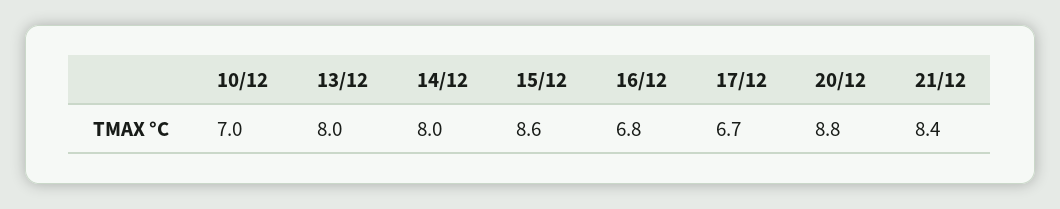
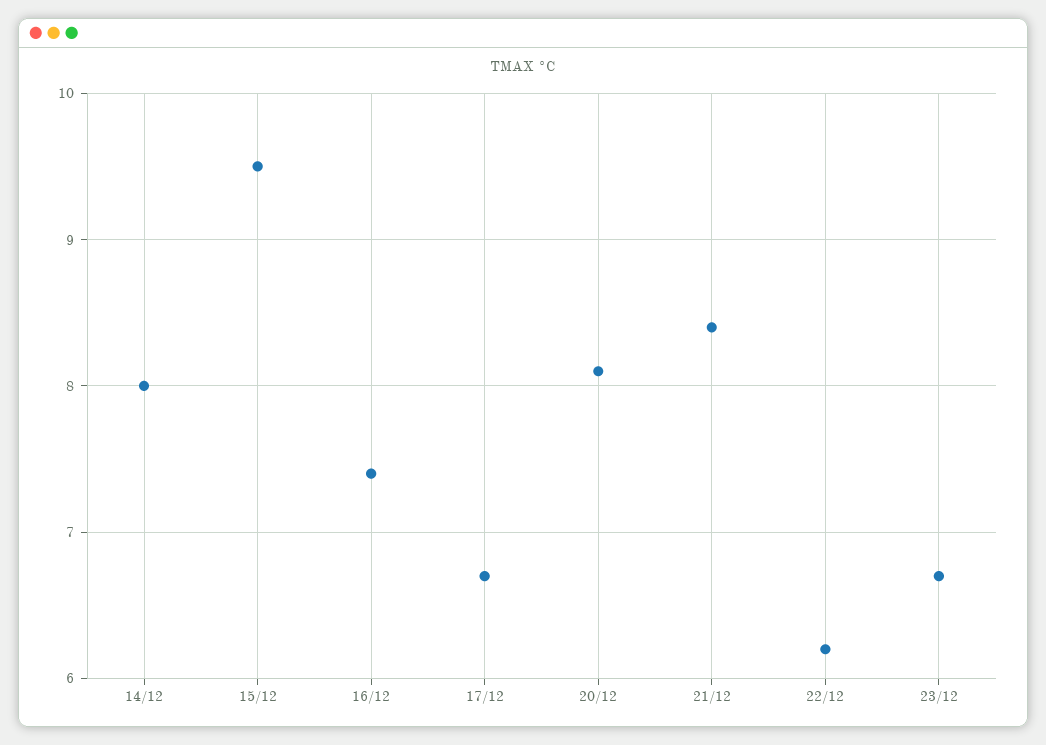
10/12: 7 -> none
13/12: 8 -> none
15/12: 8.6 -> 9.5
16/12: 6.8 -> 7.4
20/12: 8.8 -> 8.1
22/12: none -> 6.2
23/12: none -> 6.7

